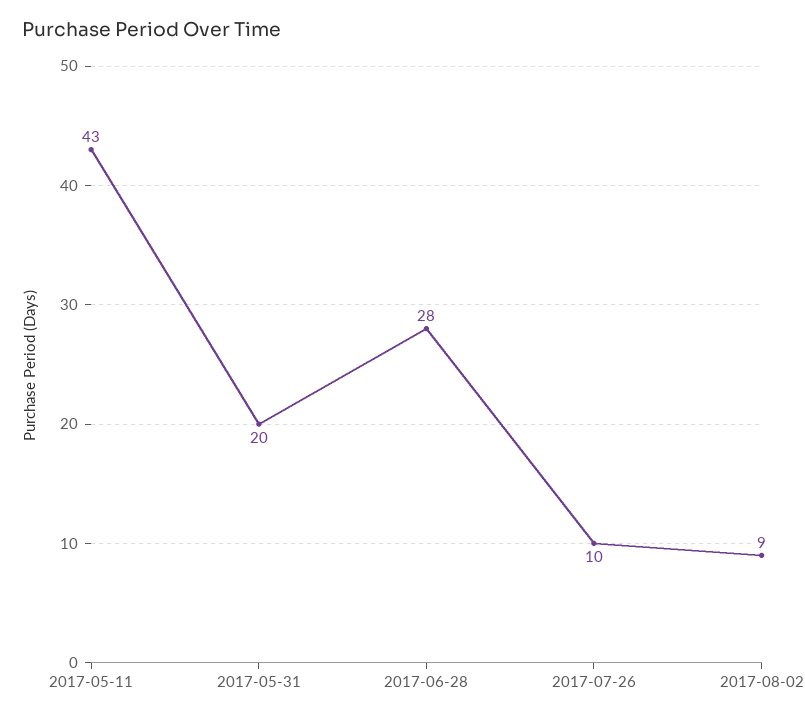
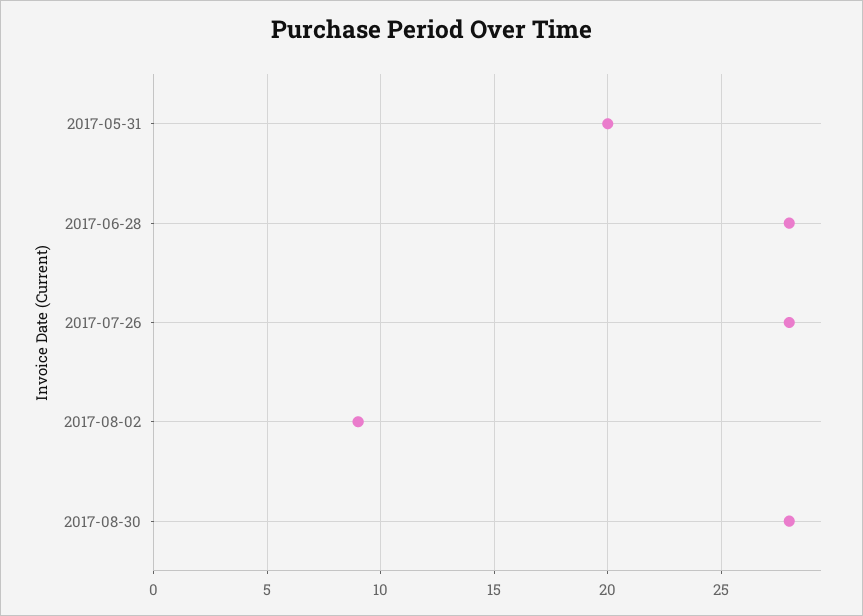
2017-05-11: 43 -> none
2017-07-26: 10 -> 28
2017-08-30: none -> 28

